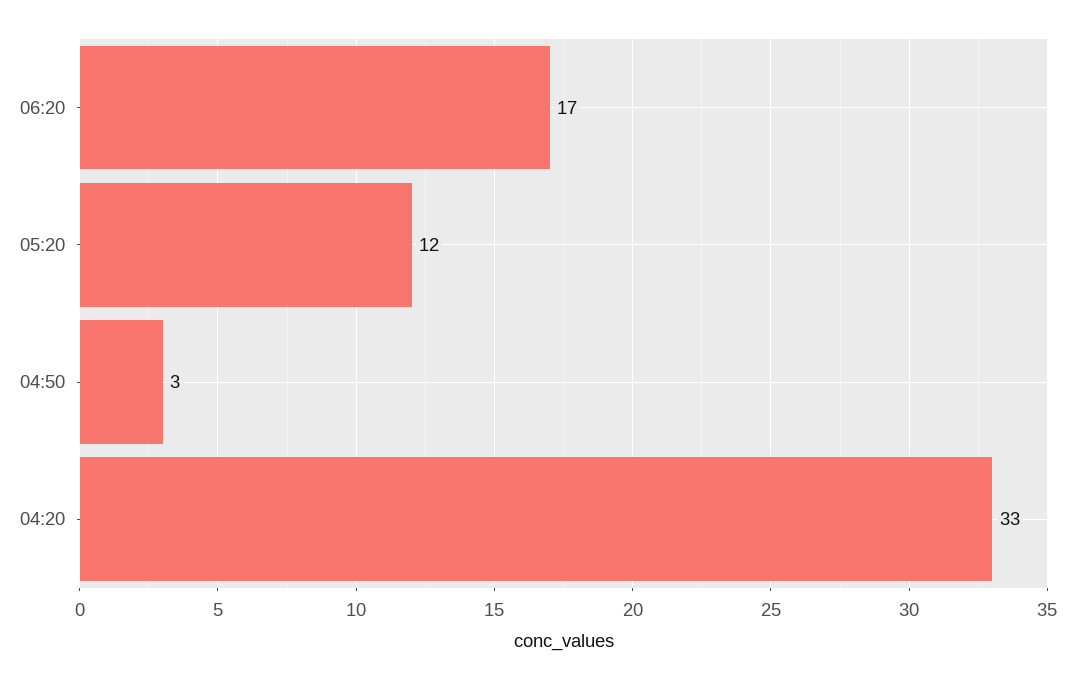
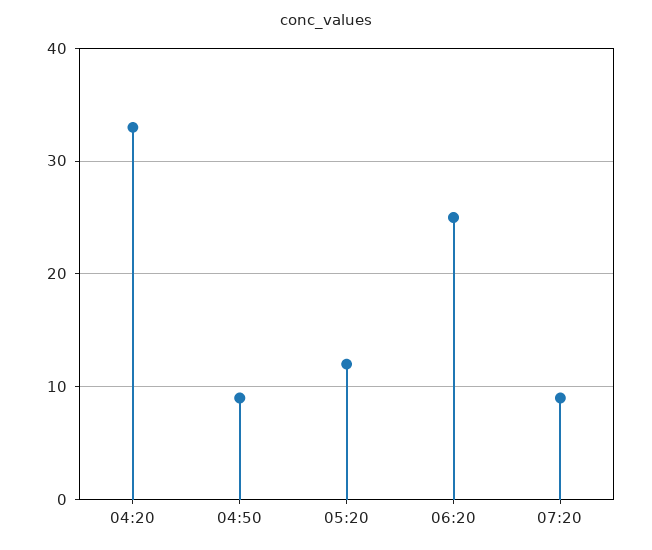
06:20: 17 -> 25
04:50: 3 -> 9
07:20: none -> 9

